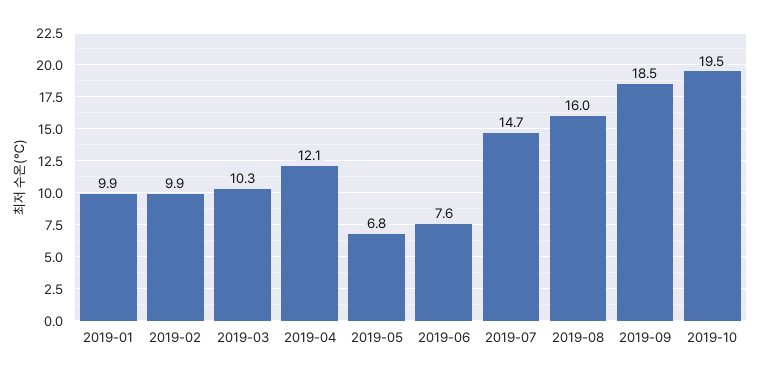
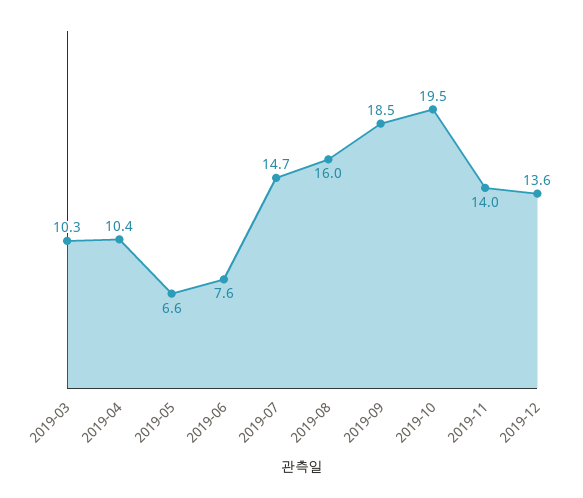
2019-01: 9.9 -> none
2019-02: 9.9 -> none
2019-04: 12.1 -> 10.4
2019-05: 6.8 -> 6.6
2019-11: none -> 14
2019-12: none -> 13.6

